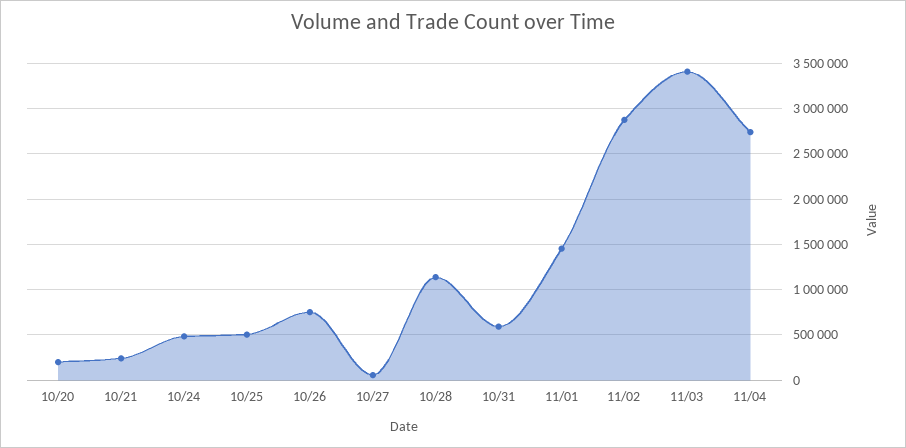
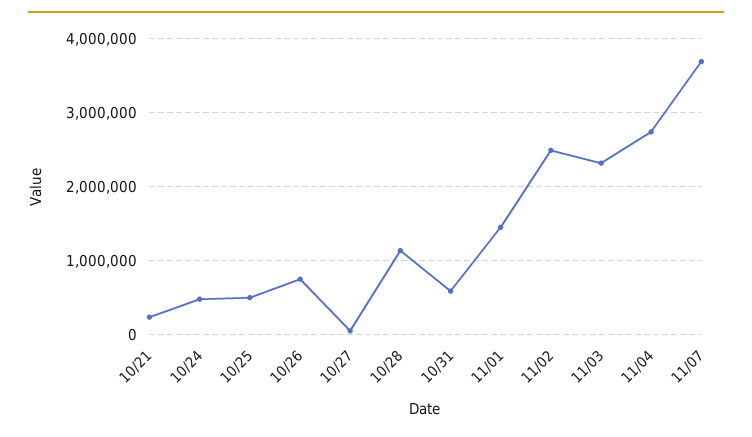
10/20: 200000 -> none
11/02: 2900000 -> 2500000
11/03: 3400000 -> 2300000
11/07: none -> 3700000

